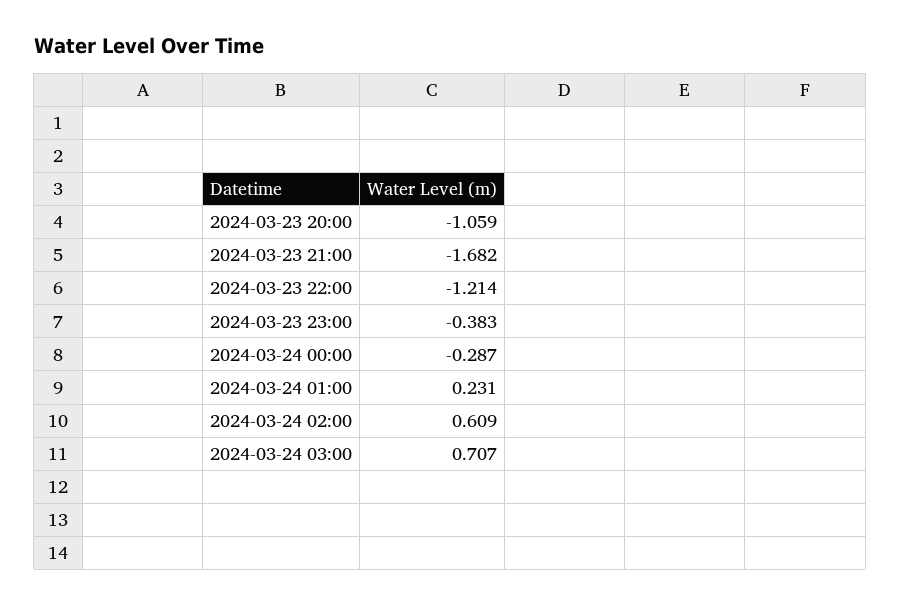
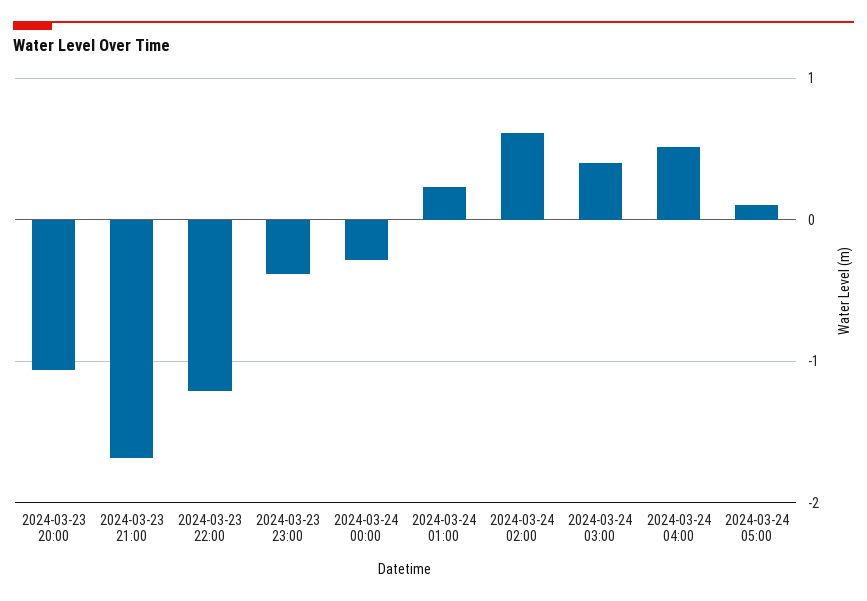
2024-03-24 03:00: 0.707 -> 0.4
2024-03-24 04:00: none -> 0.5
2024-03-24 05:00: none -> 0.1

